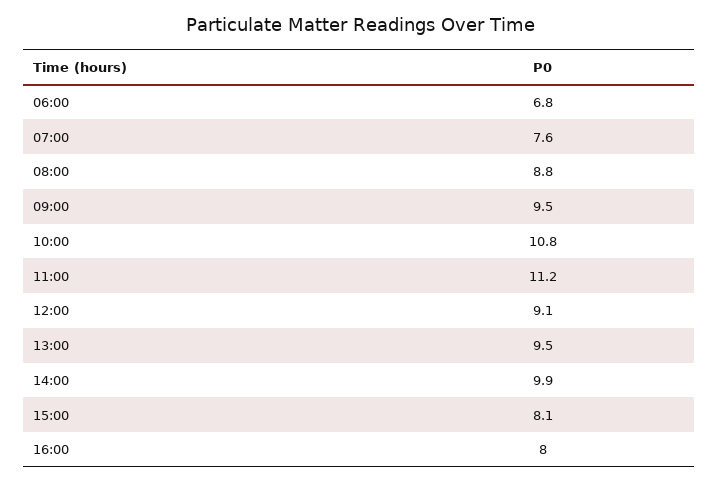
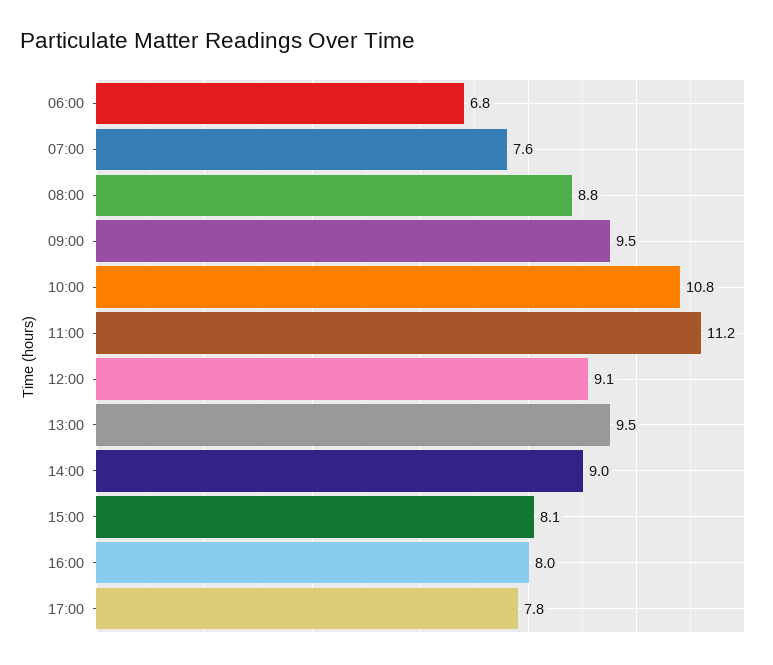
14:00: 9.9 -> 9
17:00: none -> 7.8

